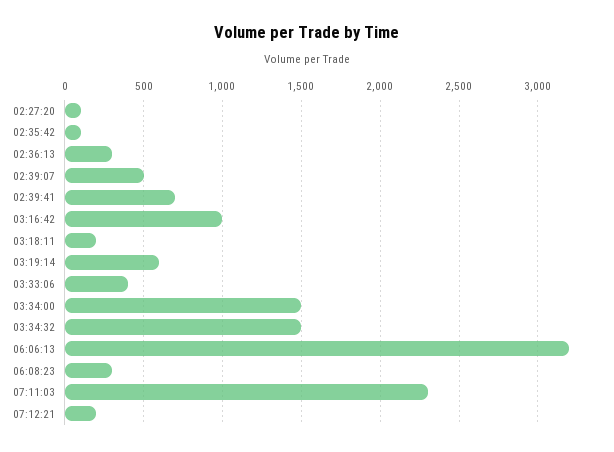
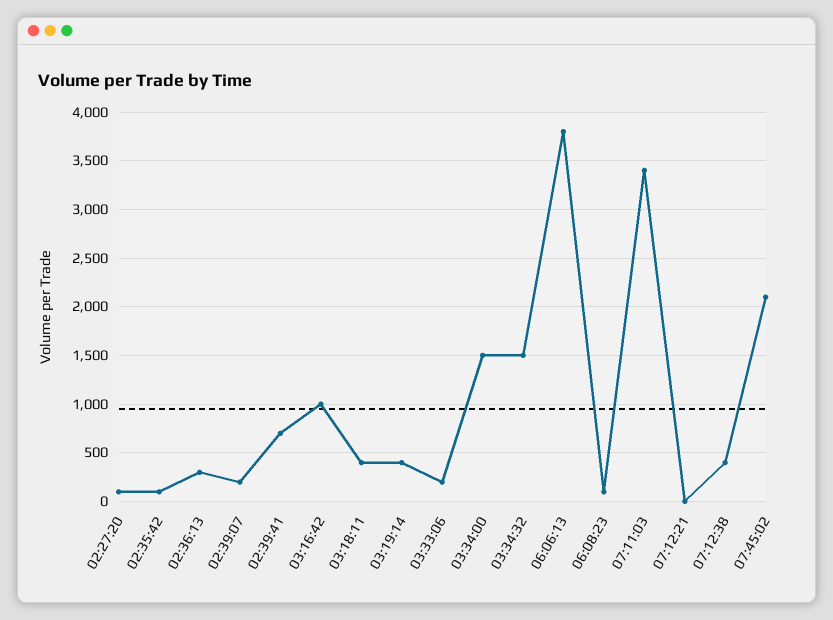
02:39:07: 500 -> 200
03:18:11: 200 -> 400
03:19:14: 600 -> 400
03:33:06: 400 -> 200
06:06:13: 3200 -> 3800
06:08:23: 300 -> 100
07:11:03: 2300 -> 3400
07:12:21: 200 -> 0
07:12:38: none -> 400
07:45:02: none -> 2100

